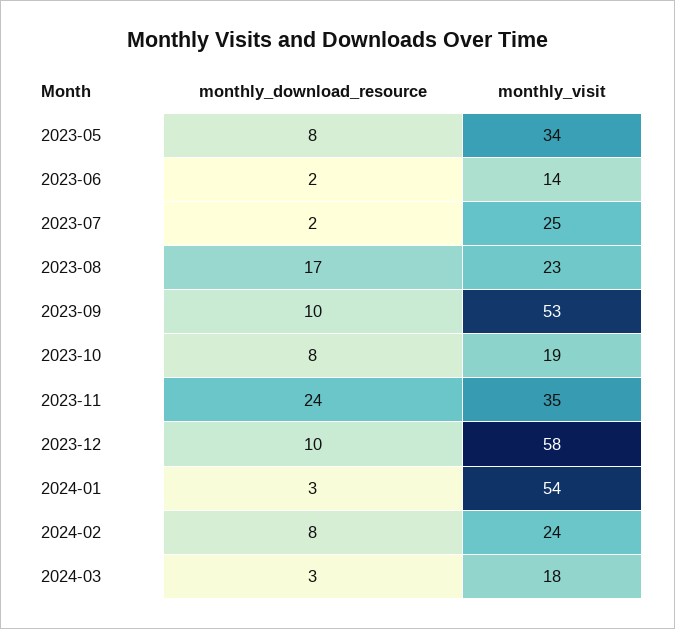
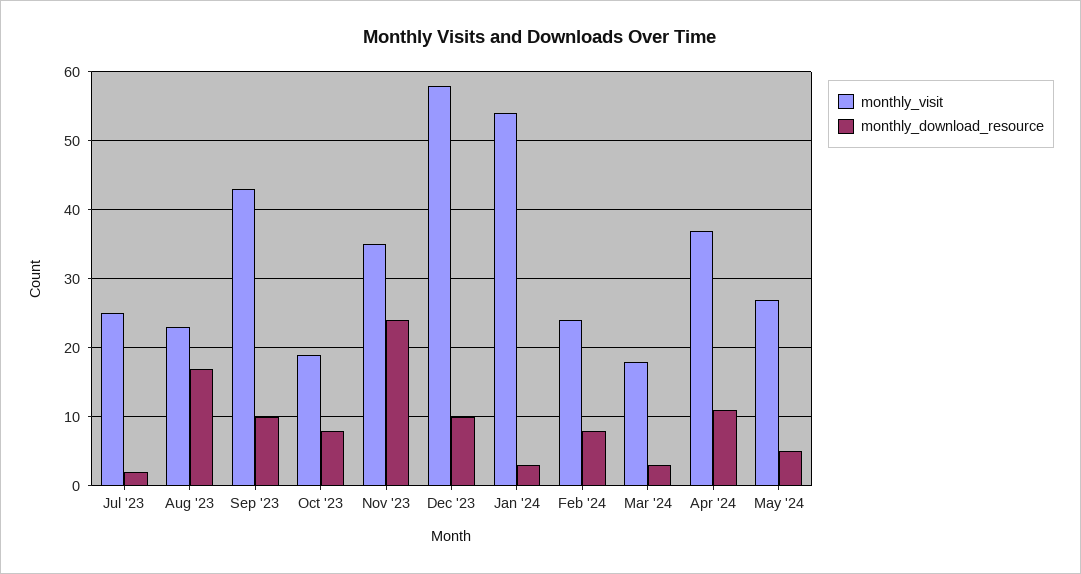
monthly_download_resource, 2023-05: 8 -> none
monthly_visit, 2023-05: 34 -> none
monthly_download_resource, 2023-06: 2 -> none
monthly_visit, 2023-06: 14 -> none
monthly_visit, 2023-09: 53 -> 43
monthly_visit, Apr '24: none -> 37
monthly_download_resource, Apr '24: none -> 11
monthly_visit, May '24: none -> 27
monthly_download_resource, May '24: none -> 5

